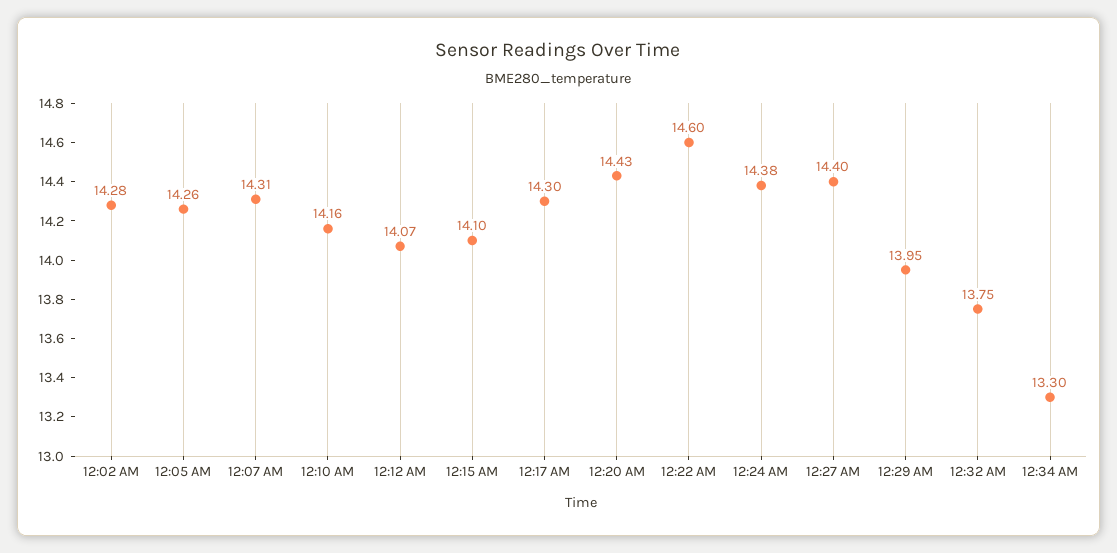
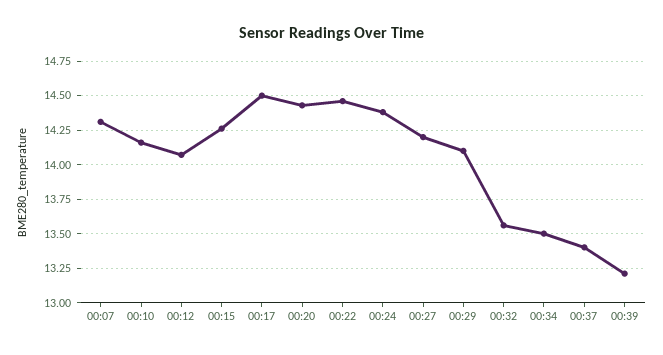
12:02 AM: 14.28 -> none
12:05 AM: 14.26 -> none
12:15 AM: 14.1 -> 14.25
12:17 AM: 14.3 -> 14.5
12:22 AM: 14.6 -> 14.45
12:27 AM: 14.4 -> 14.2
12:29 AM: 13.95 -> 14.1
12:32 AM: 13.75 -> 13.55
12:34 AM: 13.3 -> 13.5
00:37: none -> 13.4
00:39: none -> 13.2

